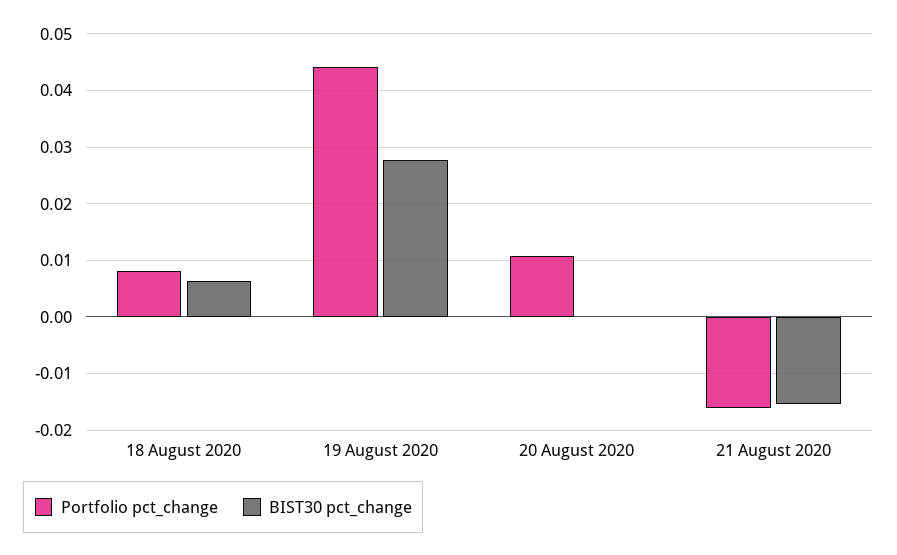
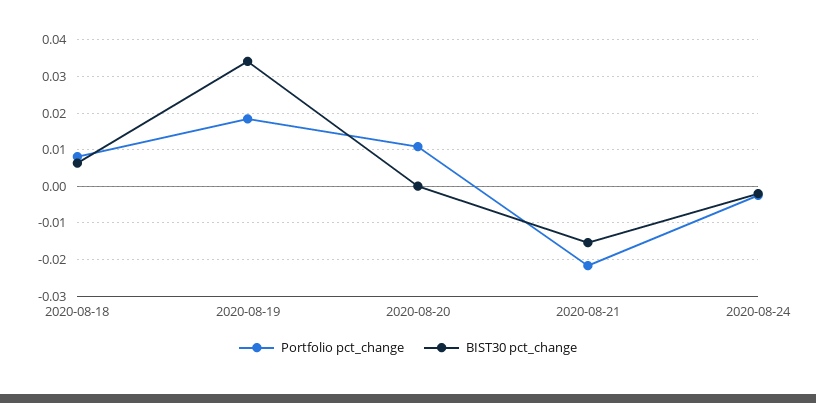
Portfolio pct_change, 19 August 2020: 0.044 -> 0.018
BIST30 pct_change, 19 August 2020: 0.028 -> 0.034
Portfolio pct_change, 21 August 2020: -0.016 -> -0.022
Portfolio pct_change, 2020-08-24: none -> -0.002
BIST30 pct_change, 2020-08-24: none -> -0.002

